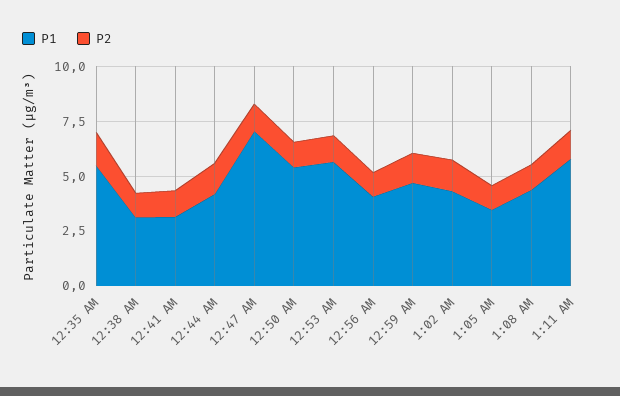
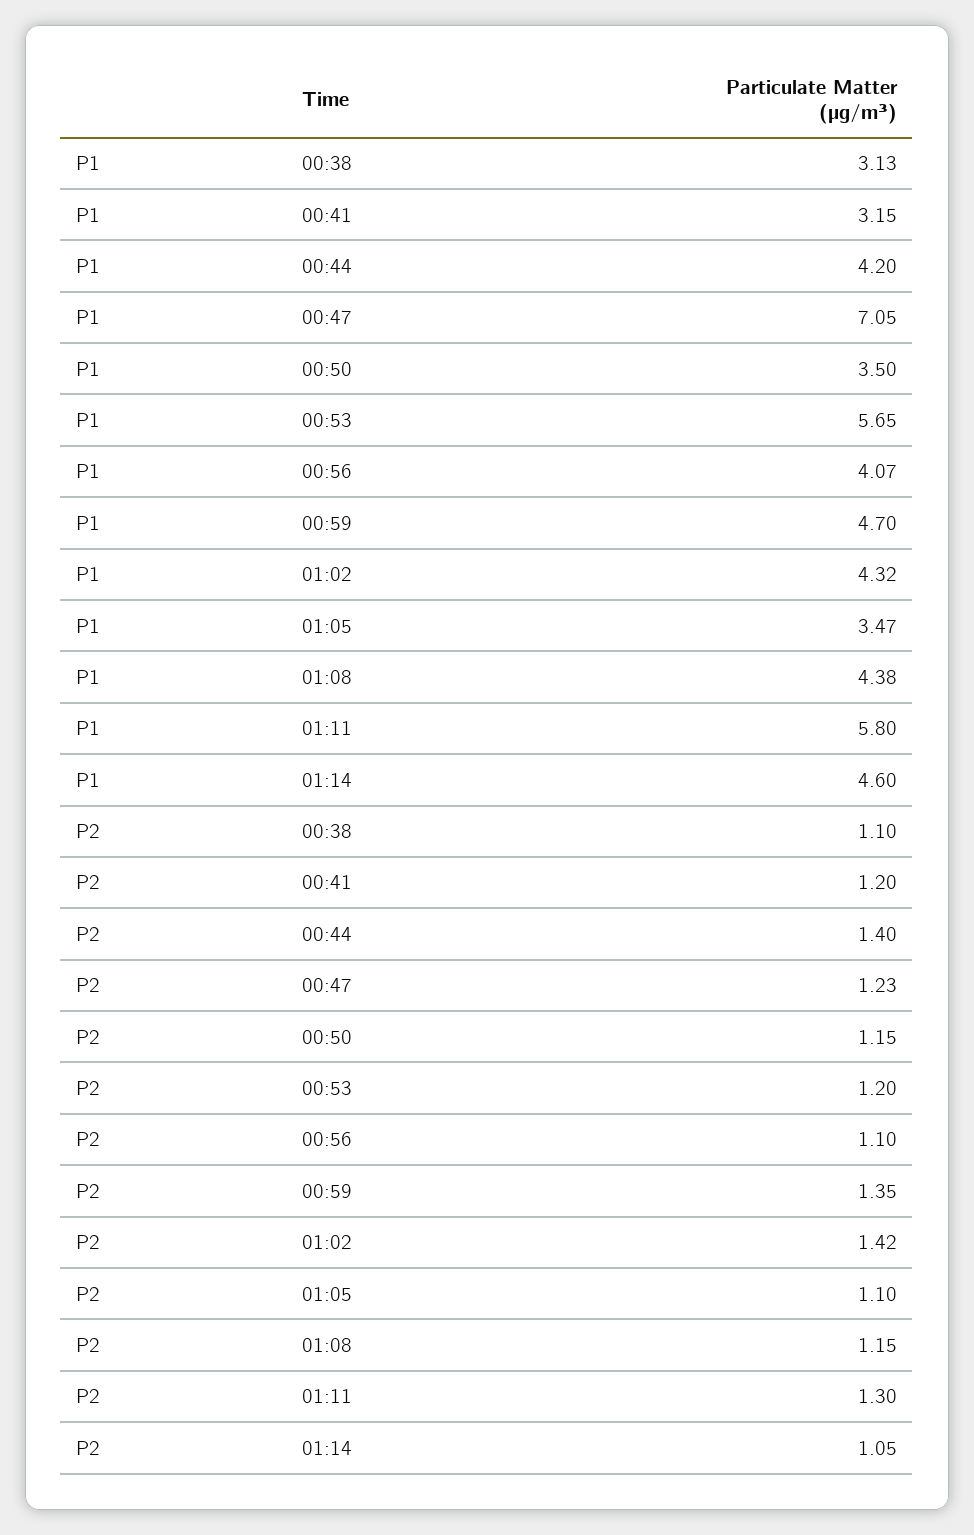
P1, 12:35 AM: 5.5 -> none
P2, 12:35 AM: 1.5 -> none
P1, 12:50 AM: 5.5 -> 3.5
P1, 01:14: none -> 4.6
P2, 01:14: none -> 1.05

